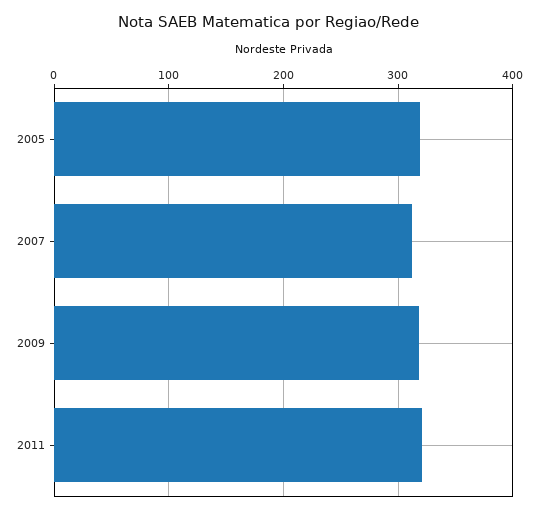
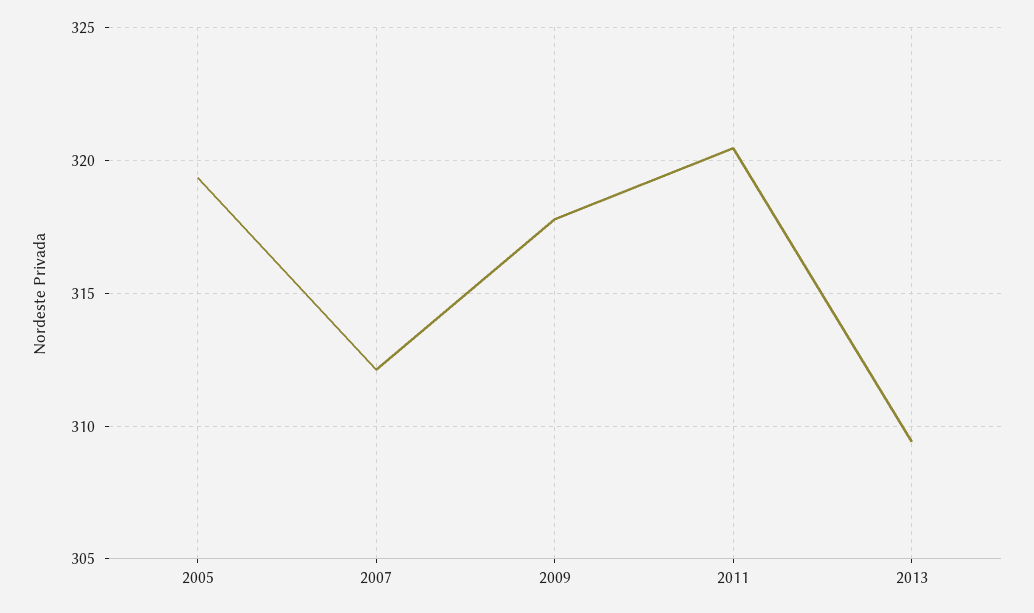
2013: none -> 309.5

